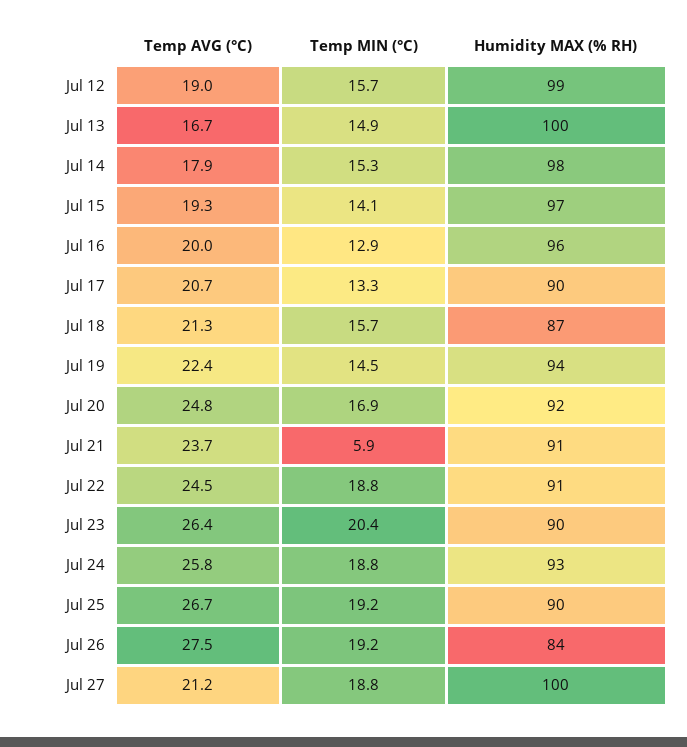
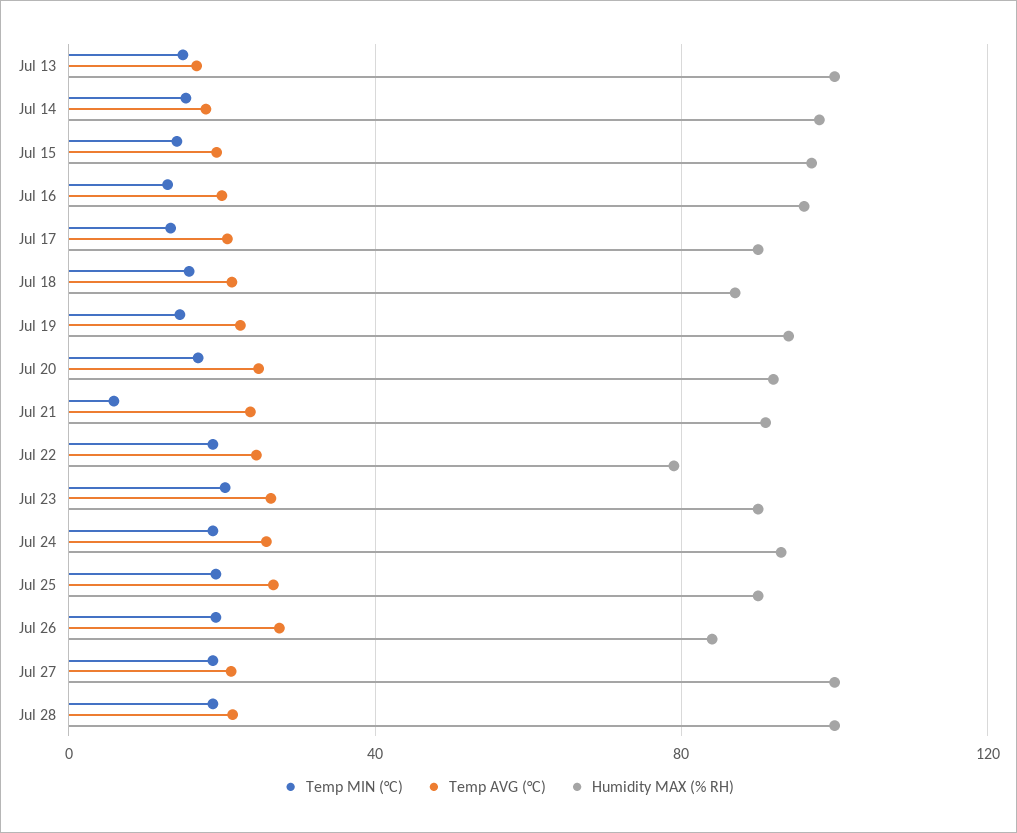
Temp AVG (°C), Jul 12: 19 -> none
Temp MIN (°C), Jul 12: 15.7 -> none
Humidity MAX (% RH), Jul 12: 99 -> none
Humidity MAX (% RH), Jul 22: 91 -> 80
Temp MIN (°C), Jul 28: none -> 20
Temp AVG (°C), Jul 28: none -> 20
Humidity MAX (% RH), Jul 28: none -> 100

